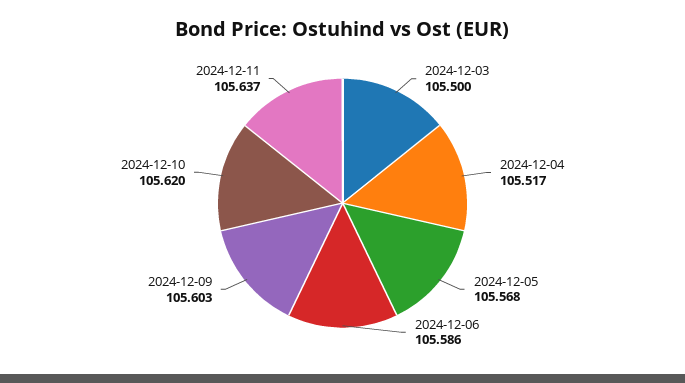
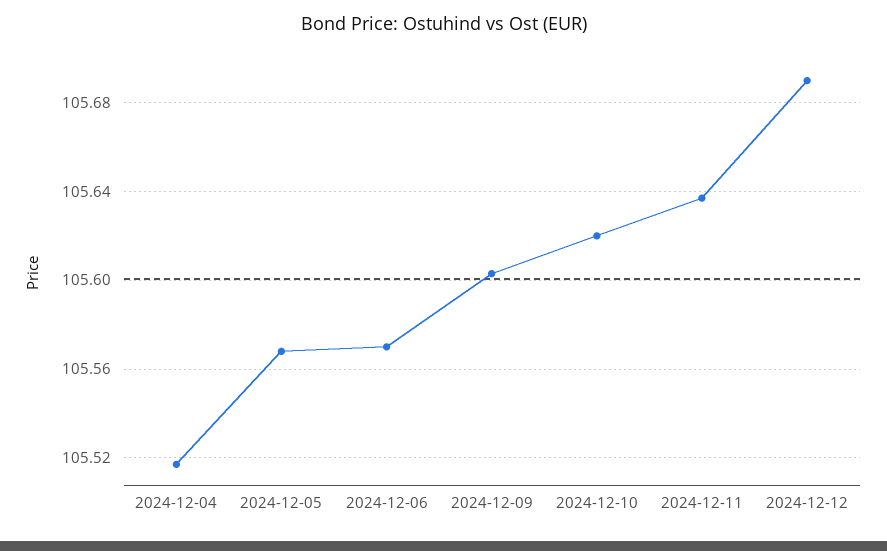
2024-12-03: 105.5 -> none
2024-12-06: 105.586 -> 105.57
2024-12-12: none -> 105.69

